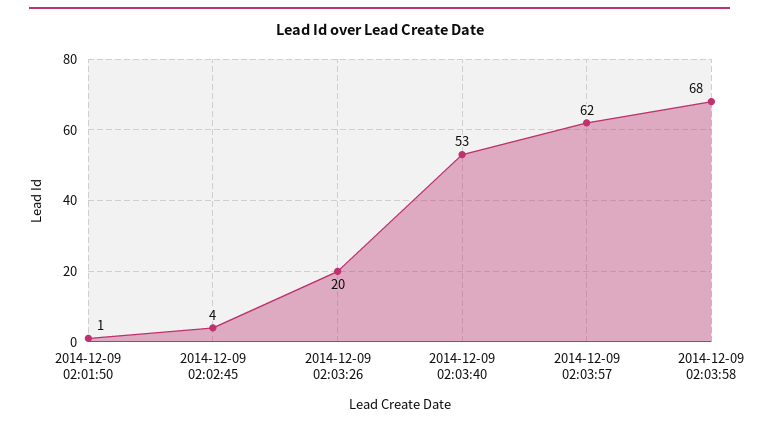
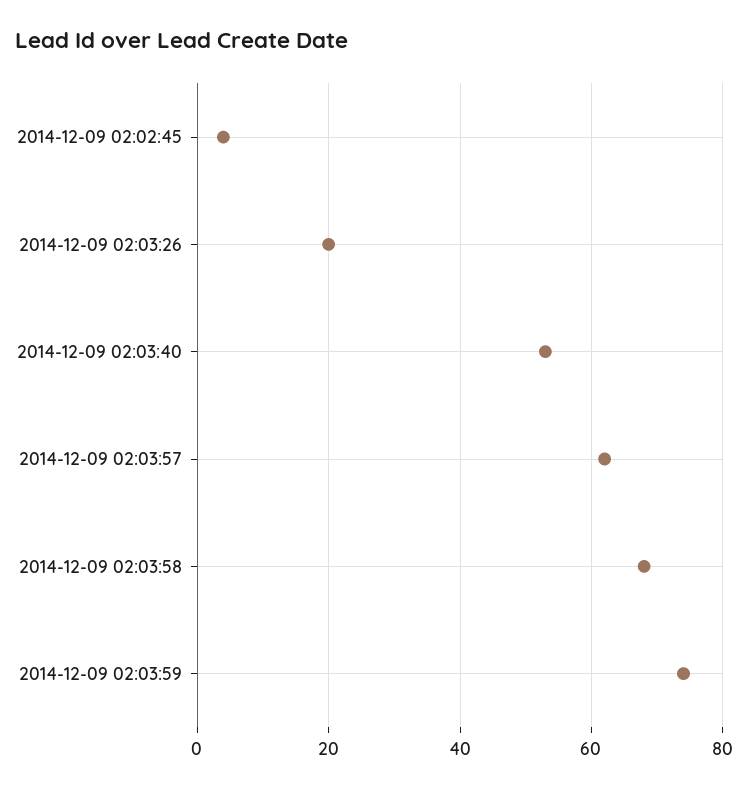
2014-12-09 02:01:50: 1 -> none
2014-12-09 02:03:59: none -> 75

